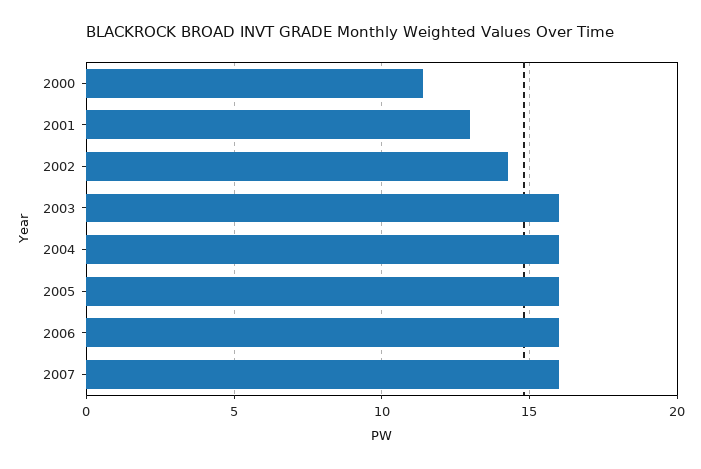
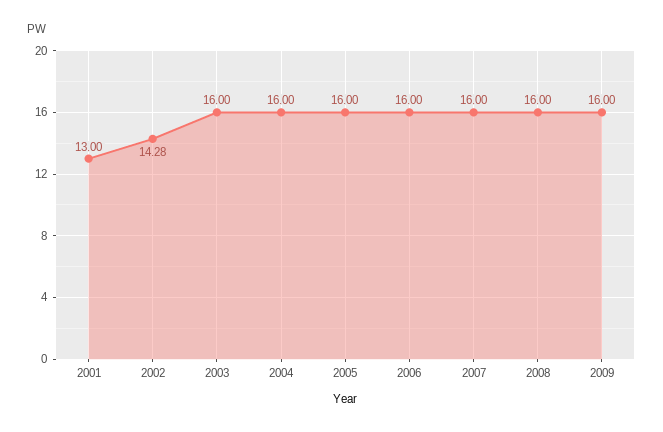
2000: 11.5 -> none
2008: none -> 16
2009: none -> 16

